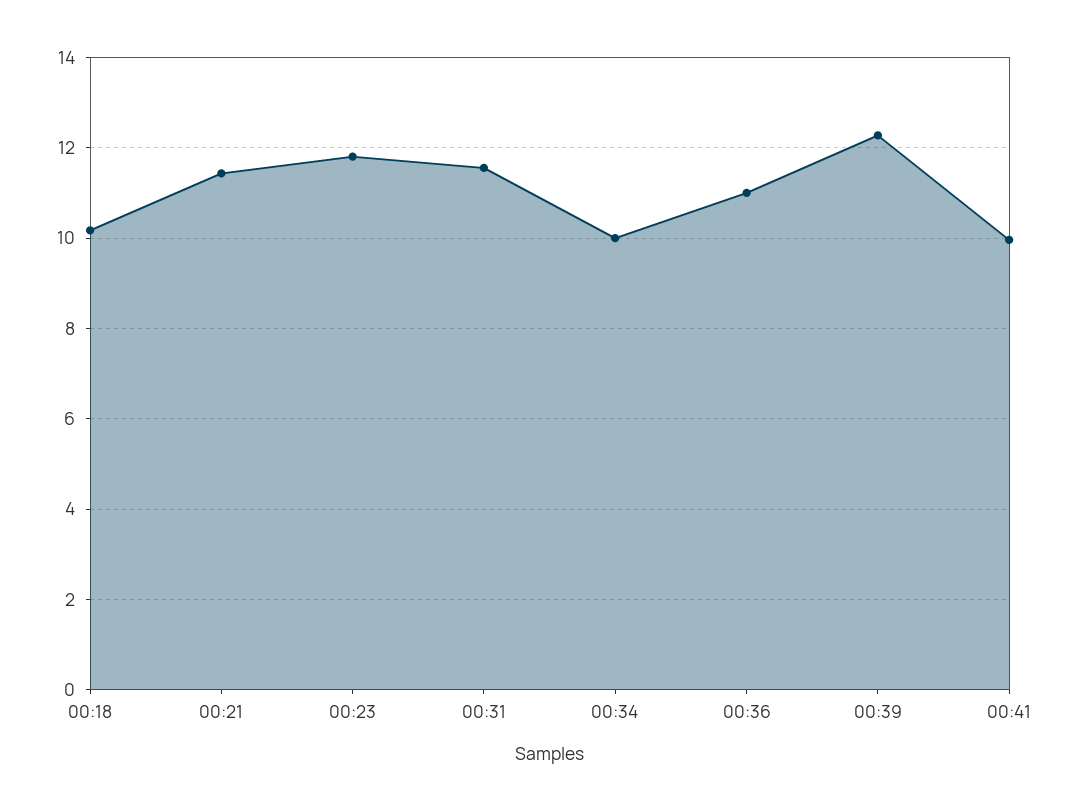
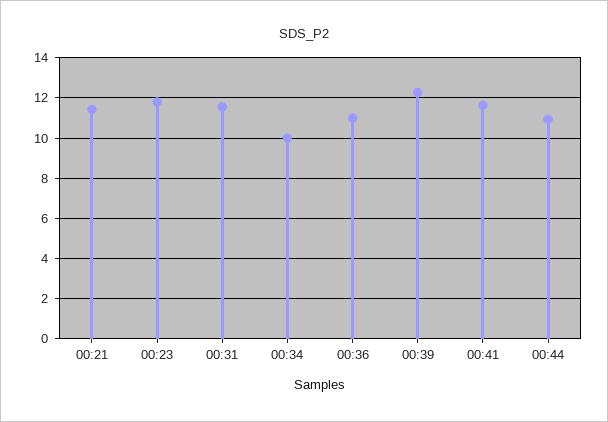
00:18: 10.2 -> none
00:41: 10 -> 11.5
00:44: none -> 11

